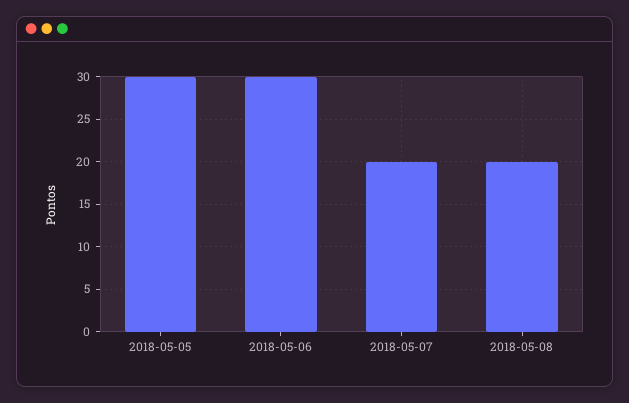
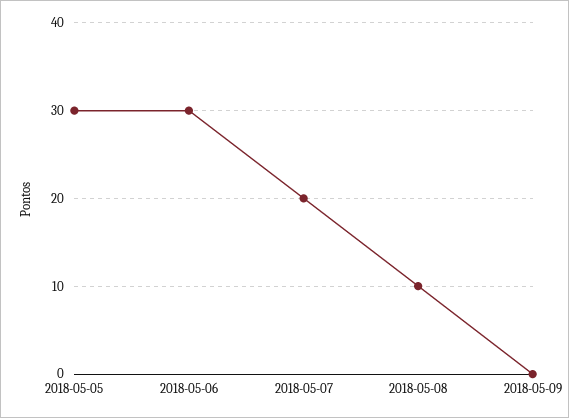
2018-05-08: 20 -> 10
2018-05-09: none -> 0

